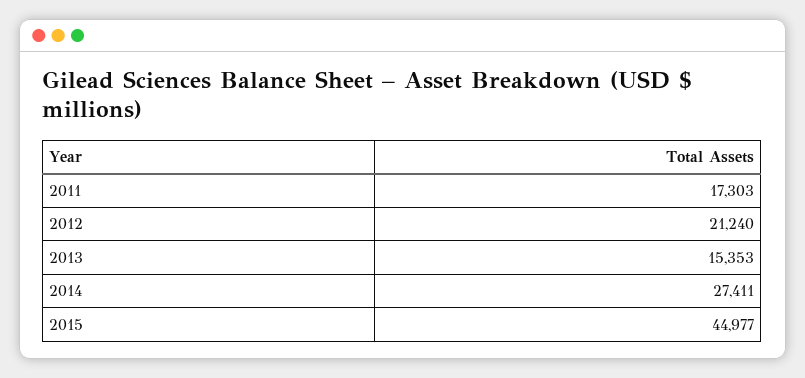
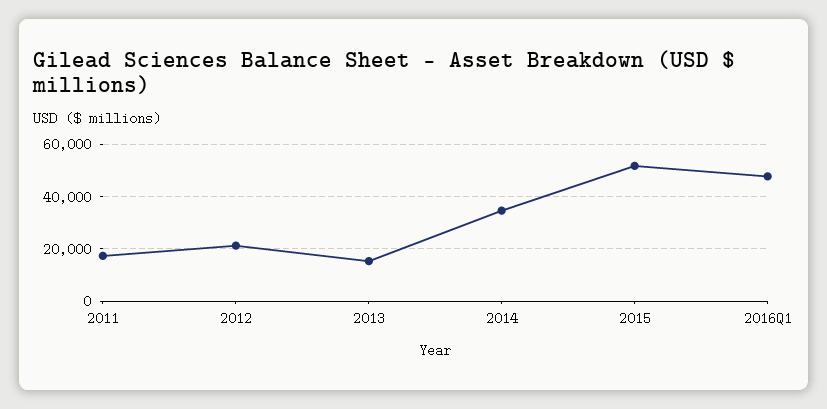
2014: 27411 -> 35000
2015: 44977 -> 52500
2016Q1: none -> 47500

